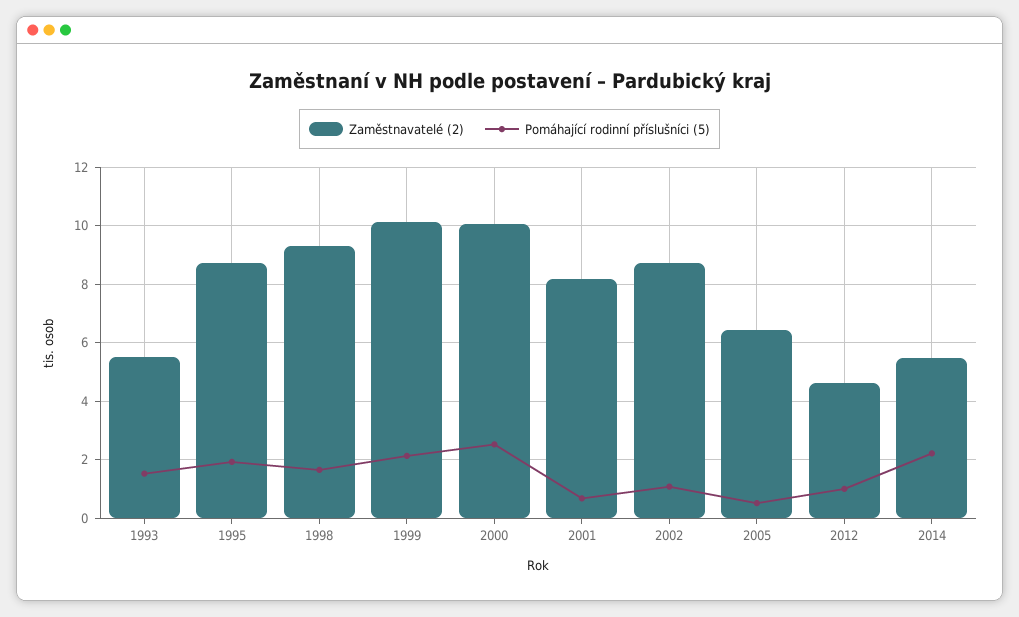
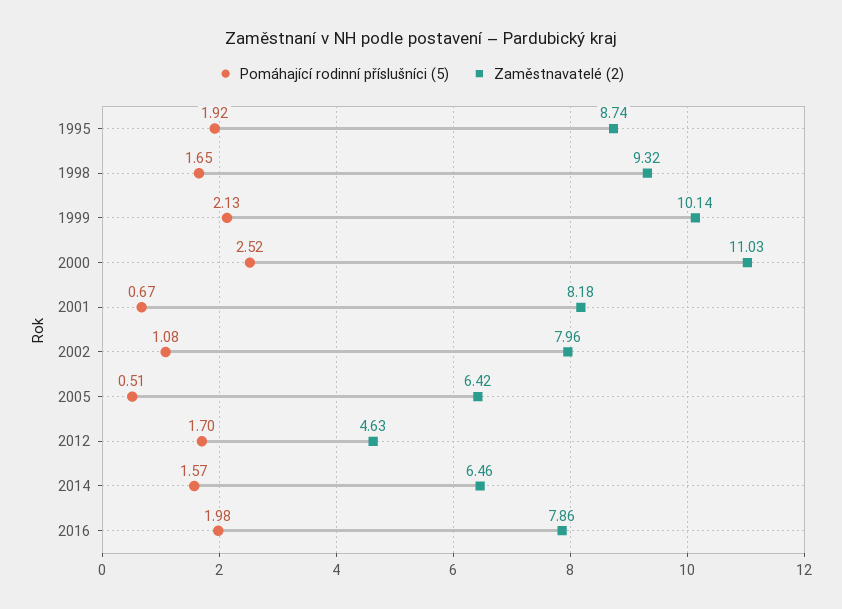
Zaměstnavatelé (2), 1993: 5.5 -> none
Pomáhající rodinní příslušníci (5), 1993: 1.5 -> none
Zaměstnavatelé (2), 2000: 10 -> 11.03
Zaměstnavatelé (2), 2002: 8.75 -> 7.96
Pomáhající rodinní příslušníci (5), 2012: 1 -> 1.7
Zaměstnavatelé (2), 2014: 5.5 -> 6.46
Pomáhající rodinní příslušníci (5), 2014: 2.25 -> 1.57
Pomáhající rodinní příslušníci (5), 2016: none -> 1.98
Zaměstnavatelé (2), 2016: none -> 7.86

